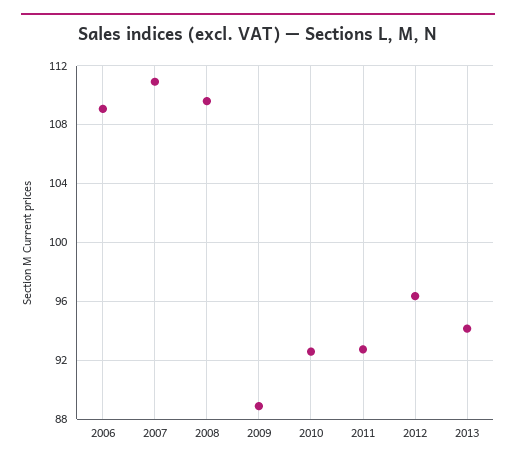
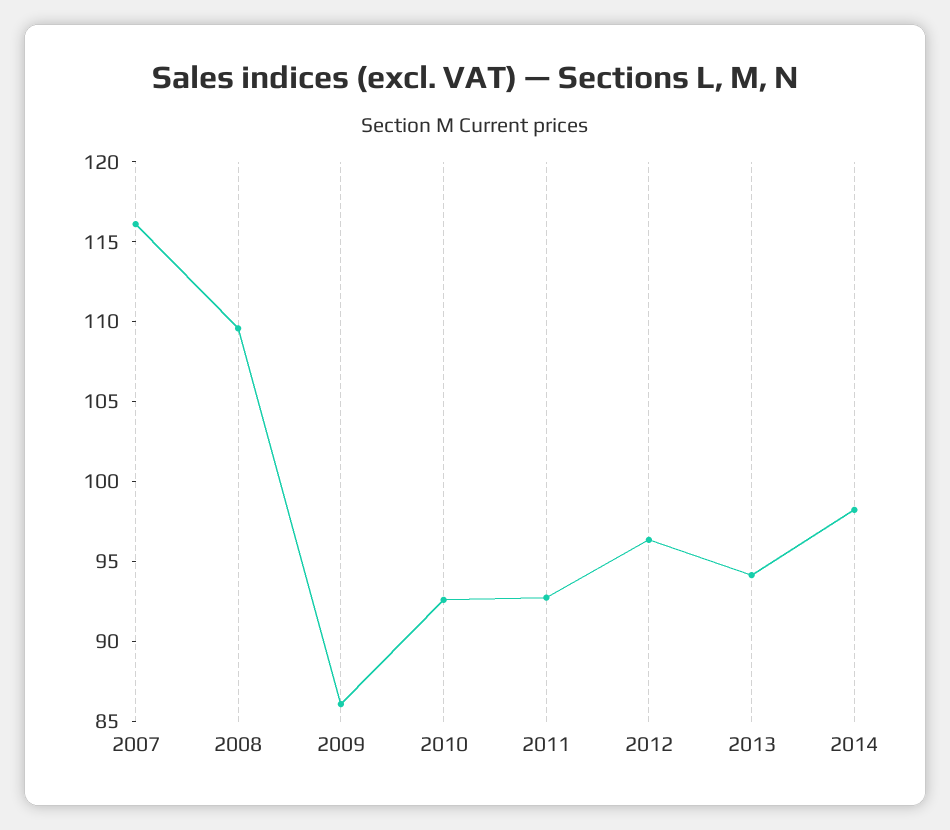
2006: 109 -> none
2007: 111 -> 116
2009: 89 -> 86
2014: none -> 98

